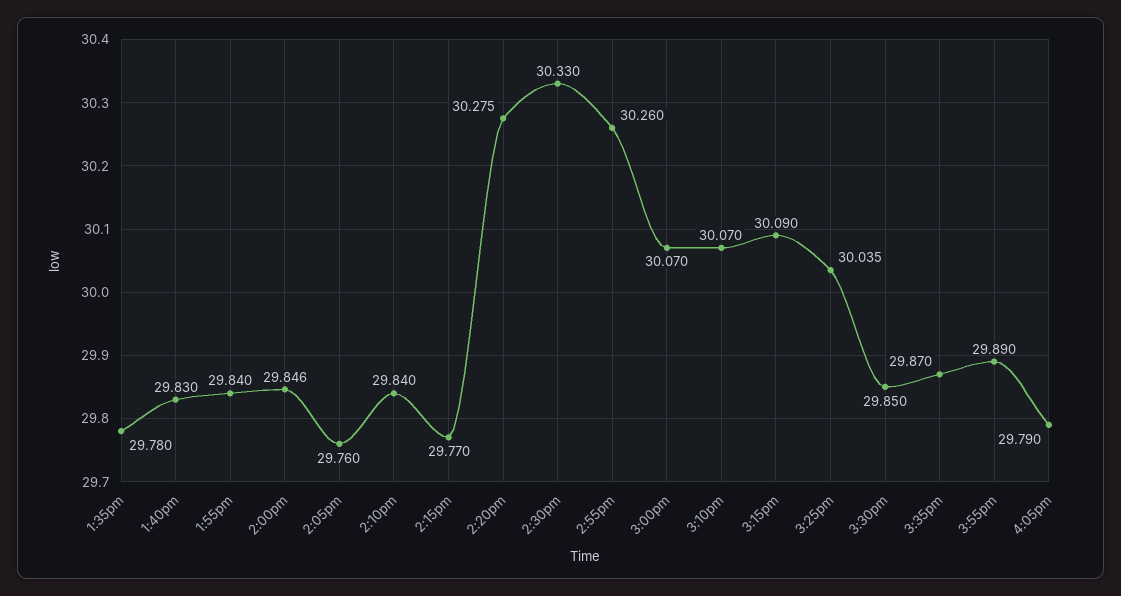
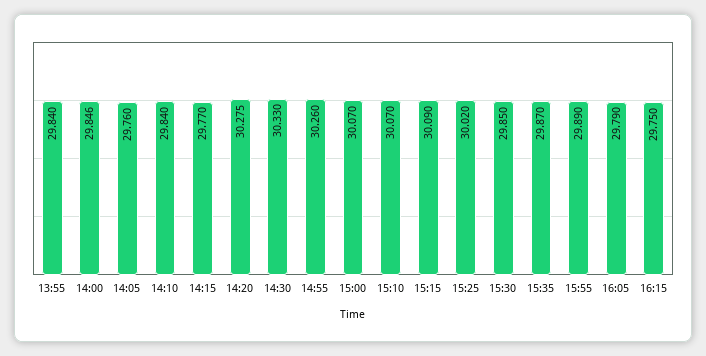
1:35pm: 29.78 -> none
1:40pm: 29.83 -> none
3:25pm: 30.035 -> 30.02
16:15: none -> 29.75

